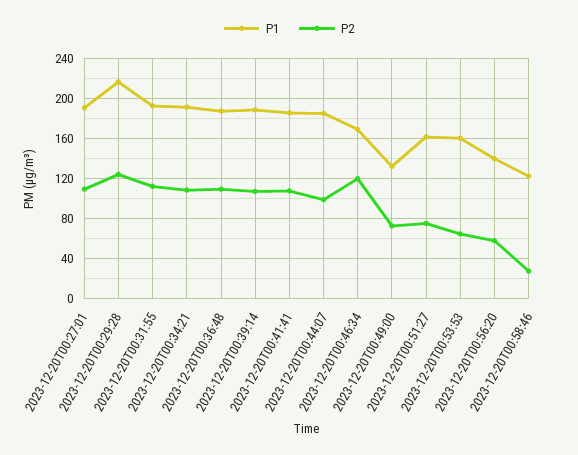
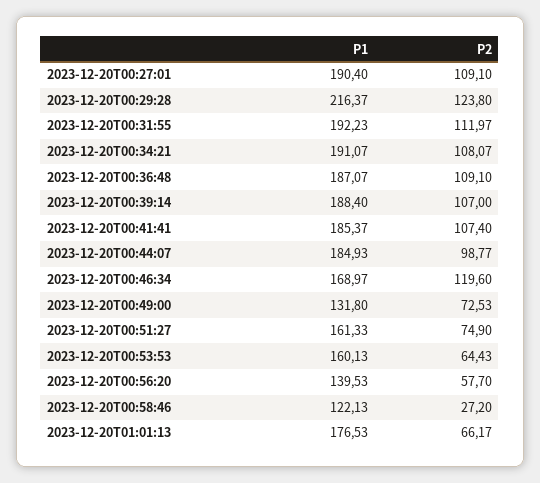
P1, 2023-12-20T01:01:13: none -> 176.53
P2, 2023-12-20T01:01:13: none -> 66.17

